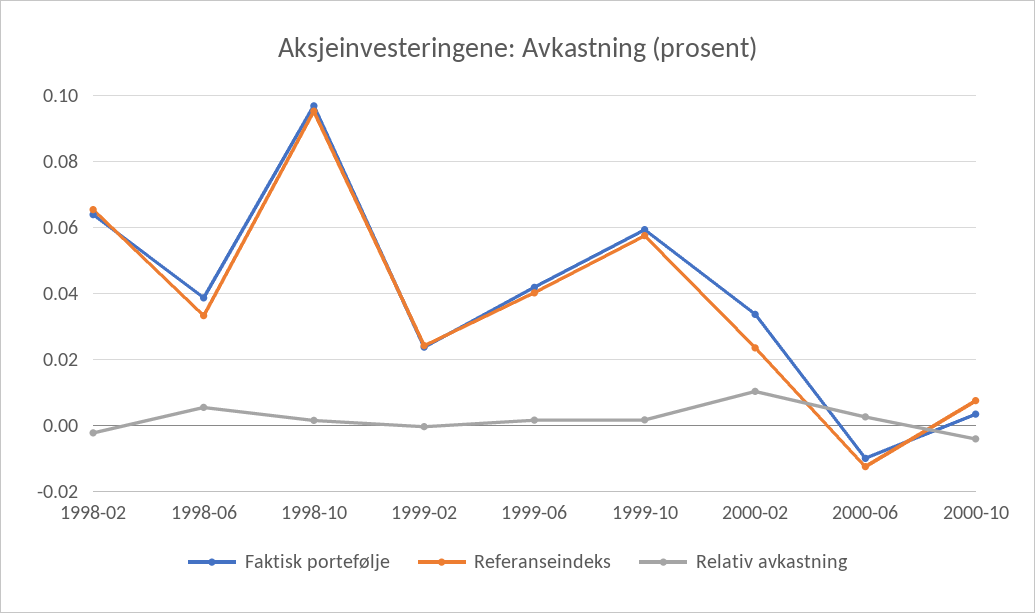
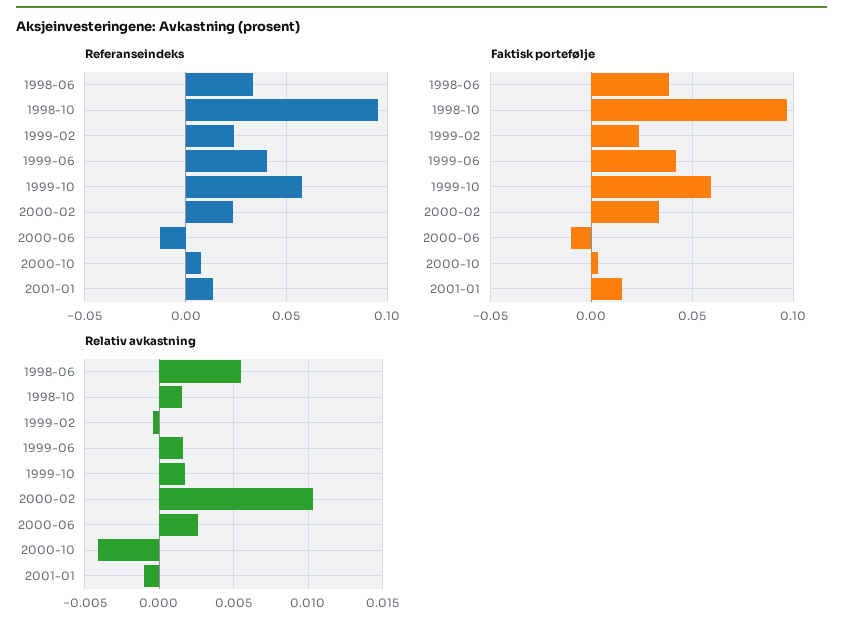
Faktisk portefølje, 1998-02: 0.064 -> none
Referanseindeks, 1998-02: 0.066 -> none
Relativ avkastning, 1998-02: -0.002 -> none
Referanseindeks, 2001-01: none -> 0.015
Faktisk portefølje, 2001-01: none -> 0.015
Relativ avkastning, 2001-01: none -> -0.001

